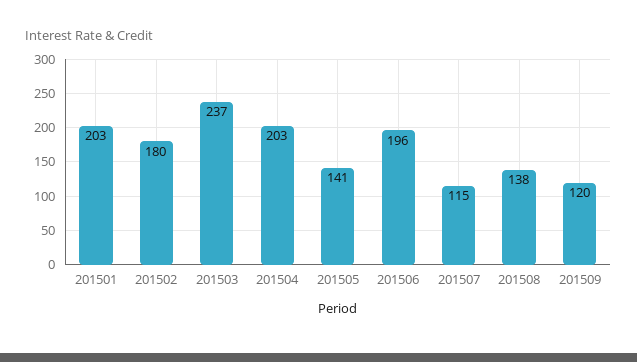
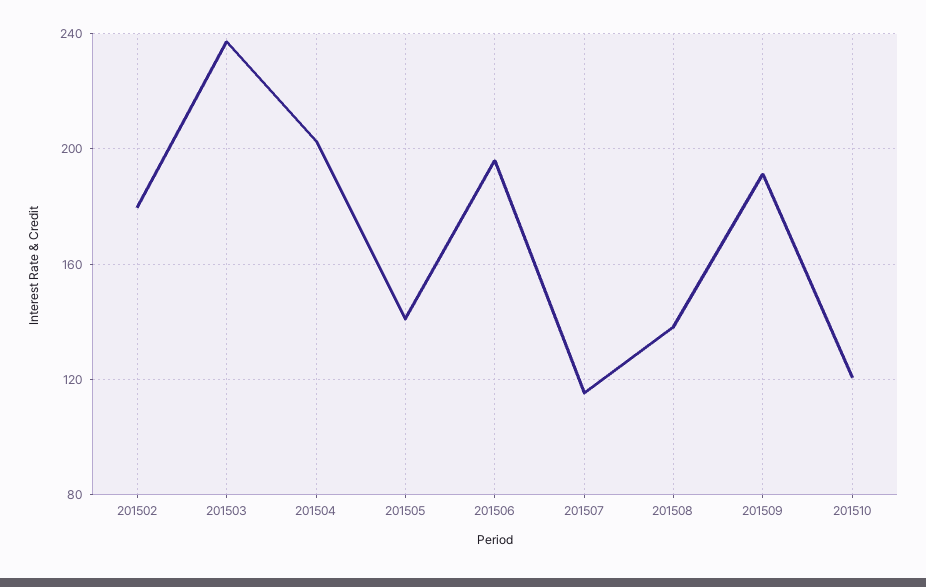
201501: 203 -> none
201509: 120 -> 190
201510: none -> 120

